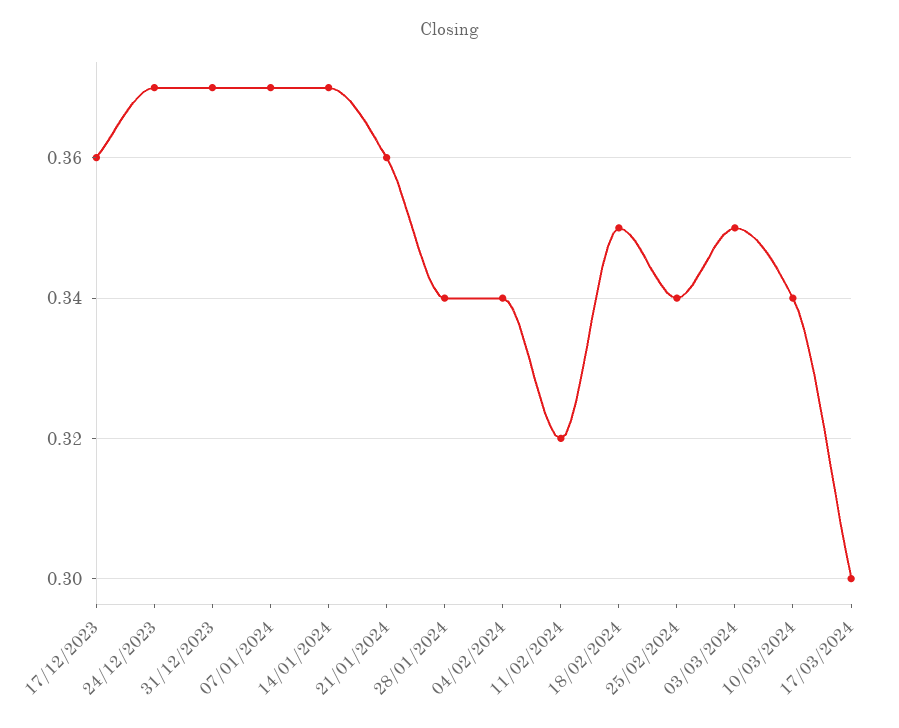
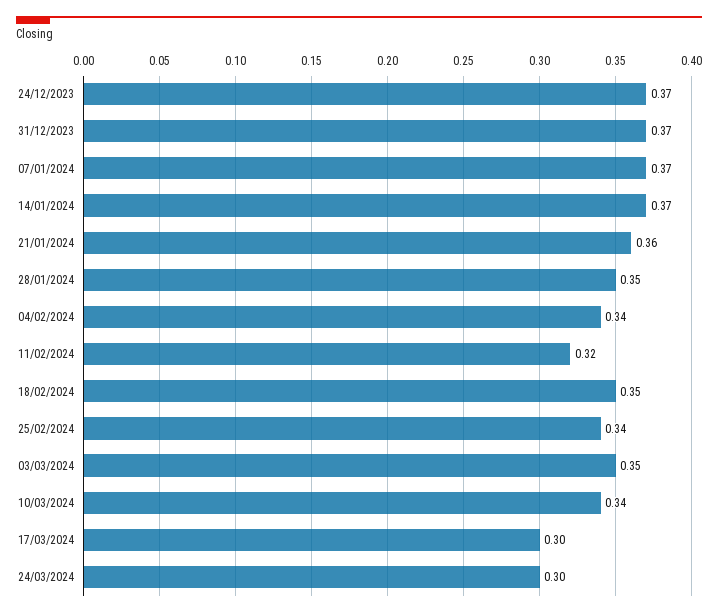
17/12/2023: 0.36 -> none
28/01/2024: 0.34 -> 0.35
24/03/2024: none -> 0.3

